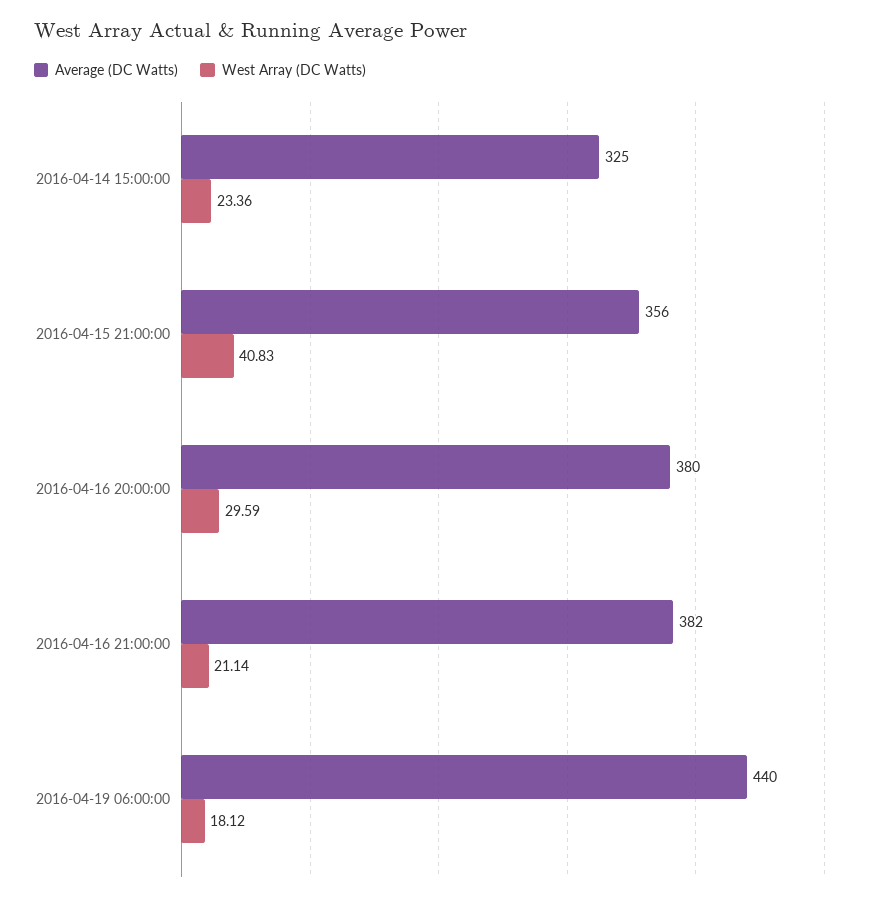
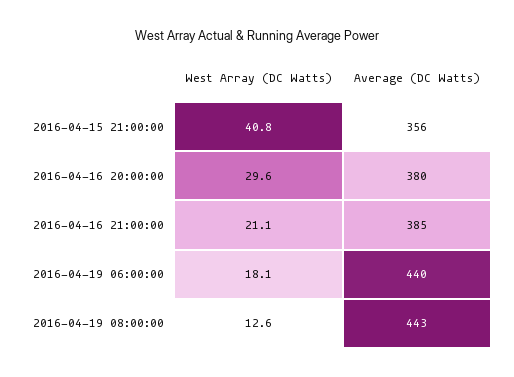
Average (DC Watts), 2016-04-14 15:00:00: 325 -> none
West Array (DC Watts), 2016-04-14 15:00:00: 23.36 -> none
Average (DC Watts), 2016-04-16 21:00:00: 382 -> 385
West Array (DC Watts), 2016-04-19 08:00:00: none -> 12.6
Average (DC Watts), 2016-04-19 08:00:00: none -> 443

